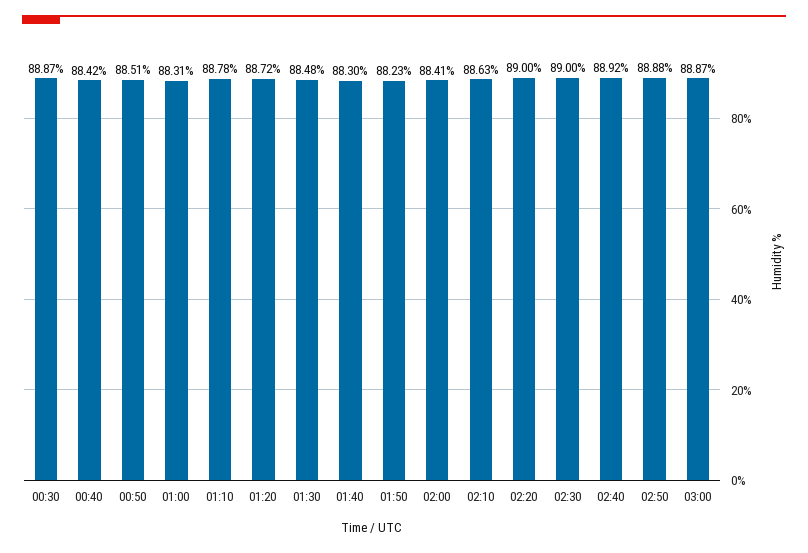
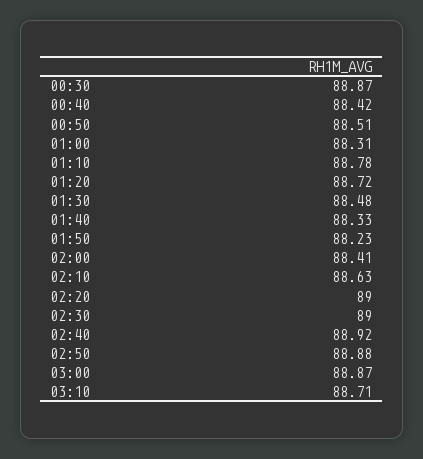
01:40: 88.3 -> 88.33
03:10: none -> 88.71

